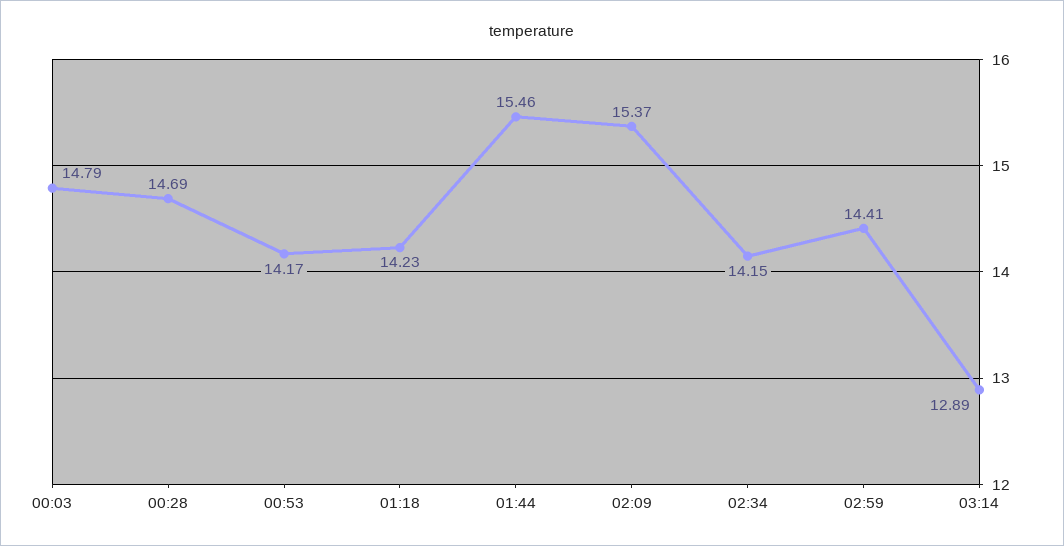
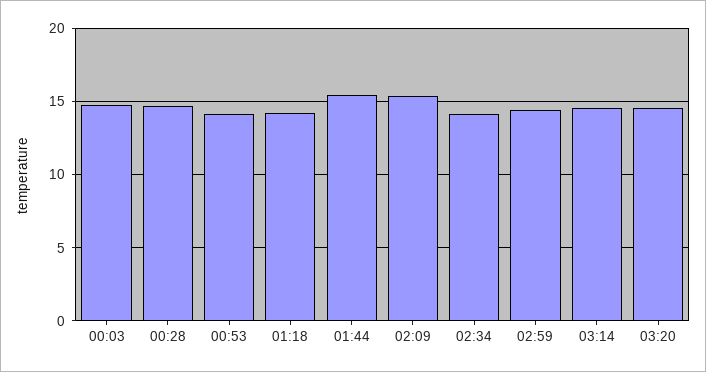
03:14: 12.89 -> 14.5
03:20: none -> 14.5

